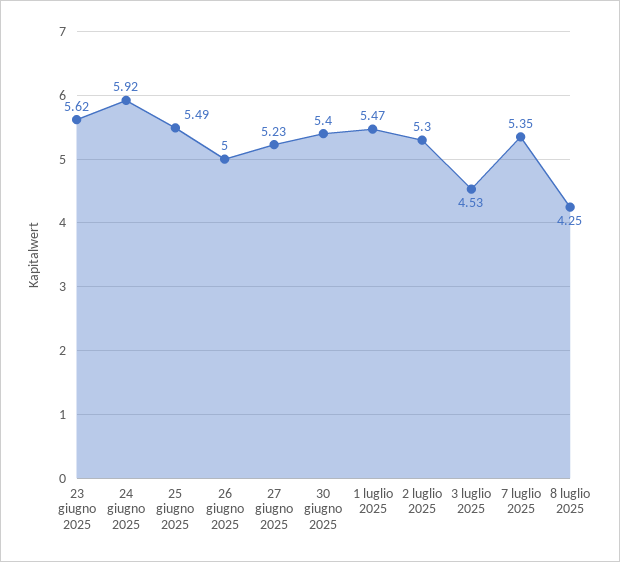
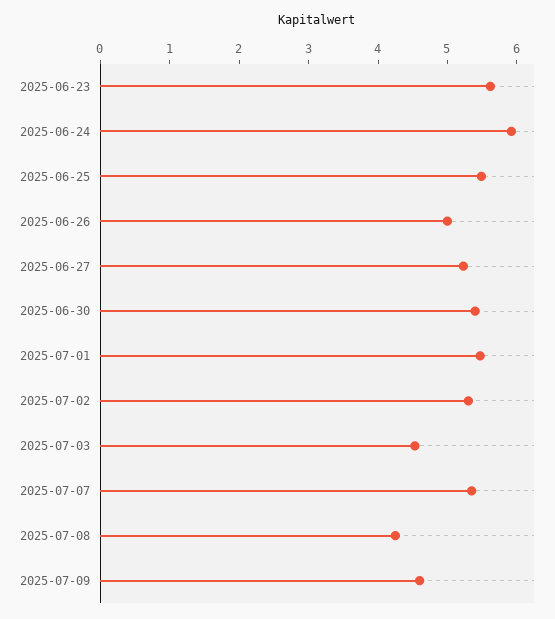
2025-07-09: none -> 4.6

